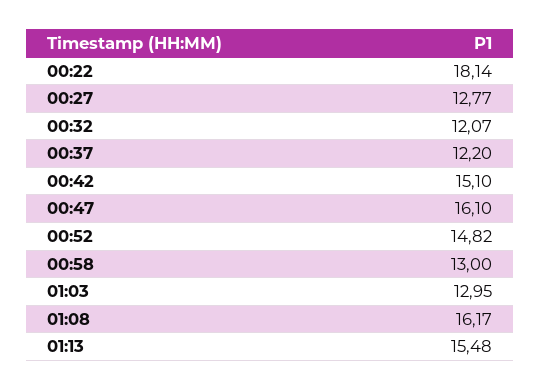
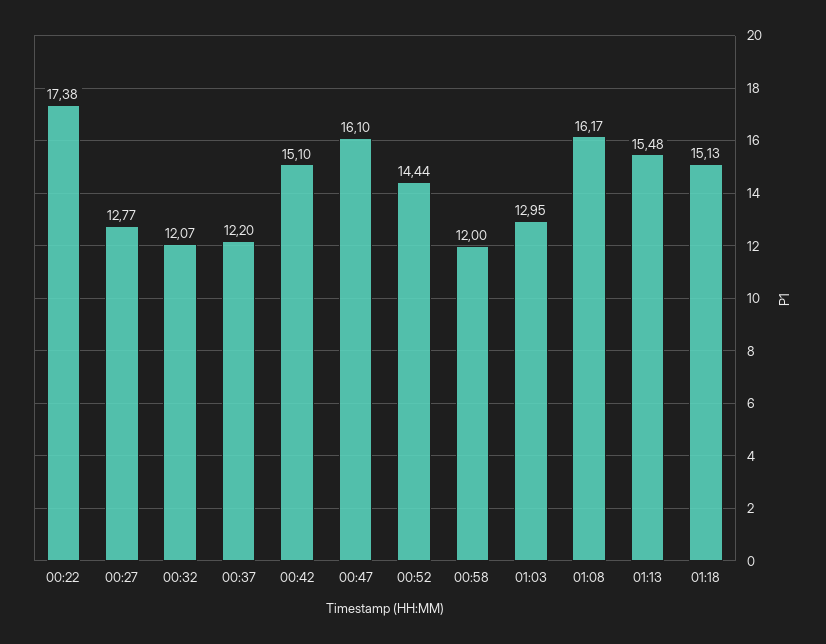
00:22: 18.14 -> 17.38
00:52: 14.82 -> 14.44
00:58: 13 -> 12
01:18: none -> 15.13

